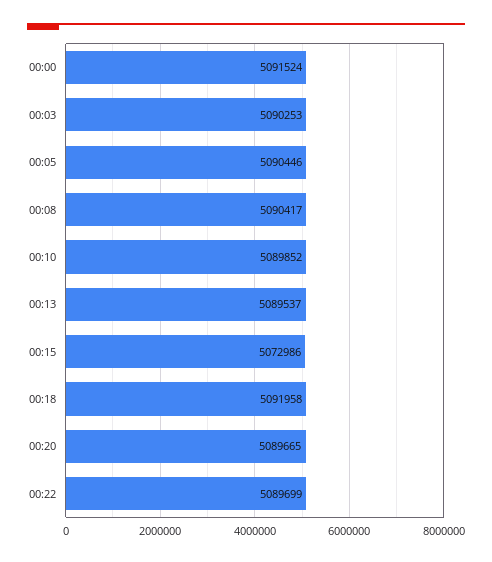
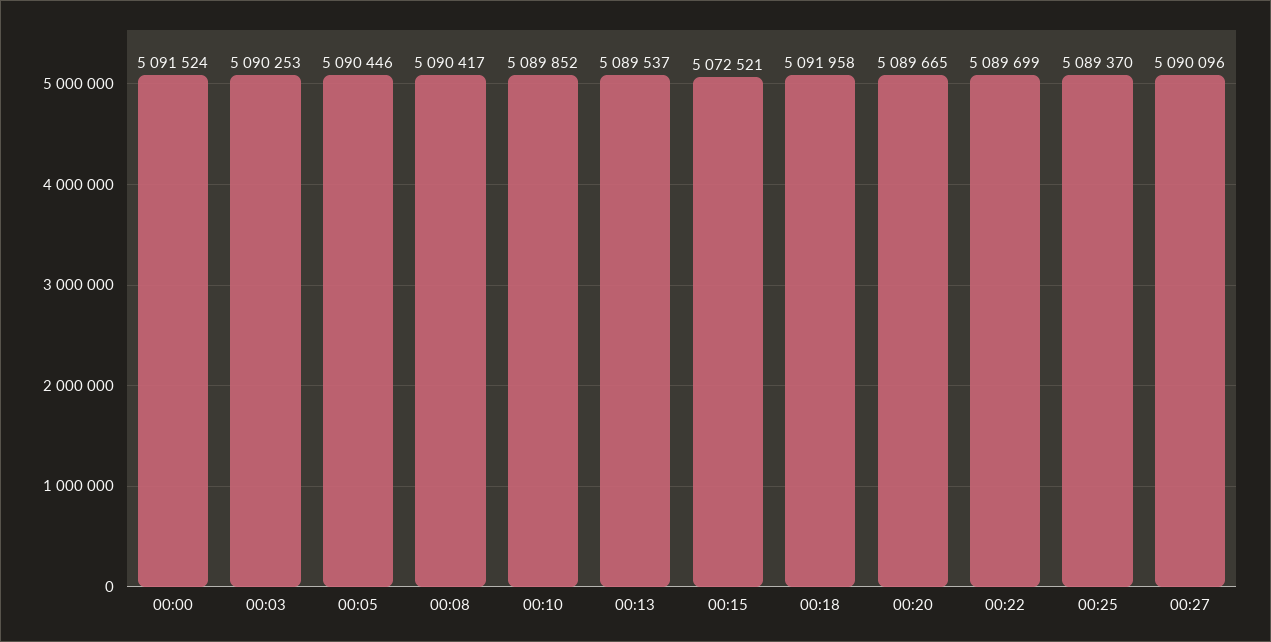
00:15: 5072986 -> 5072521
00:25: none -> 5089370
00:27: none -> 5090096

